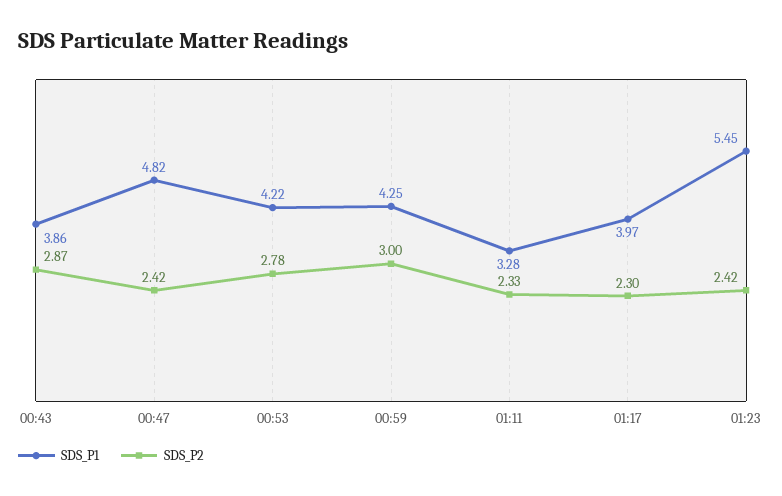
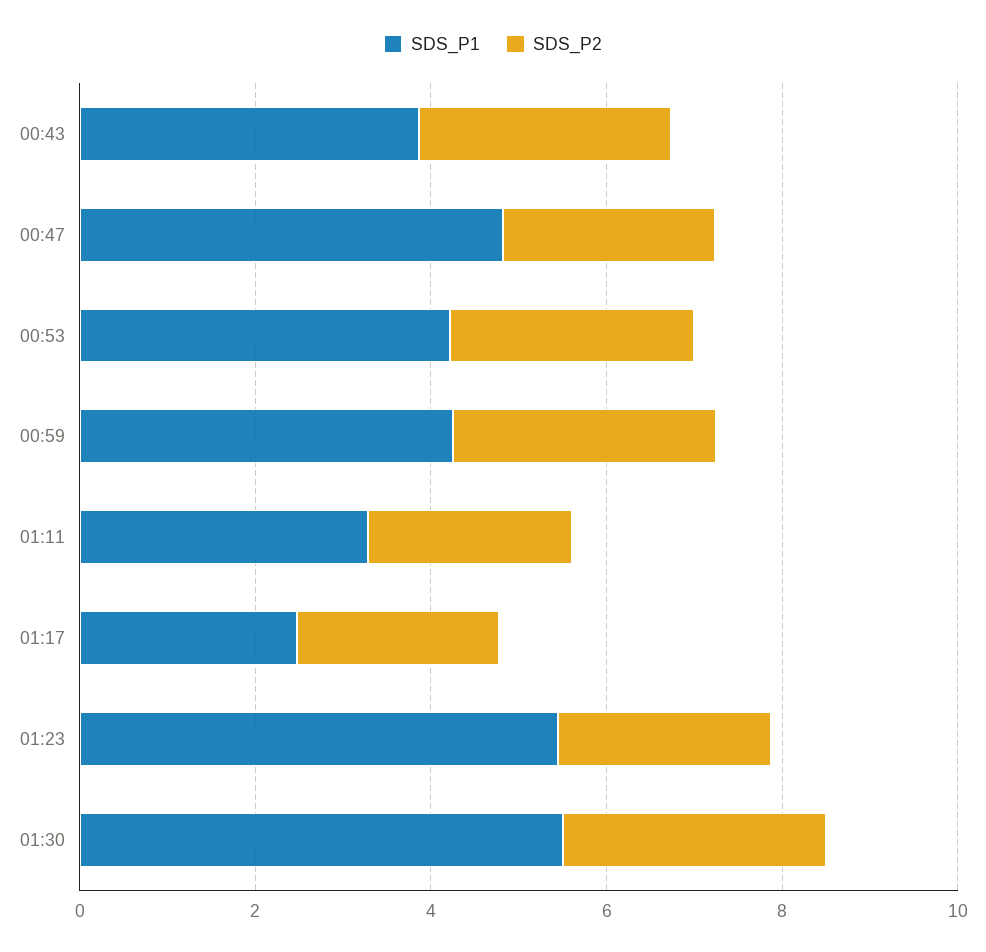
SDS_P1, 01:17: 3.97 -> 2.5
SDS_P1, 01:30: none -> 5.5
SDS_P2, 01:30: none -> 3

